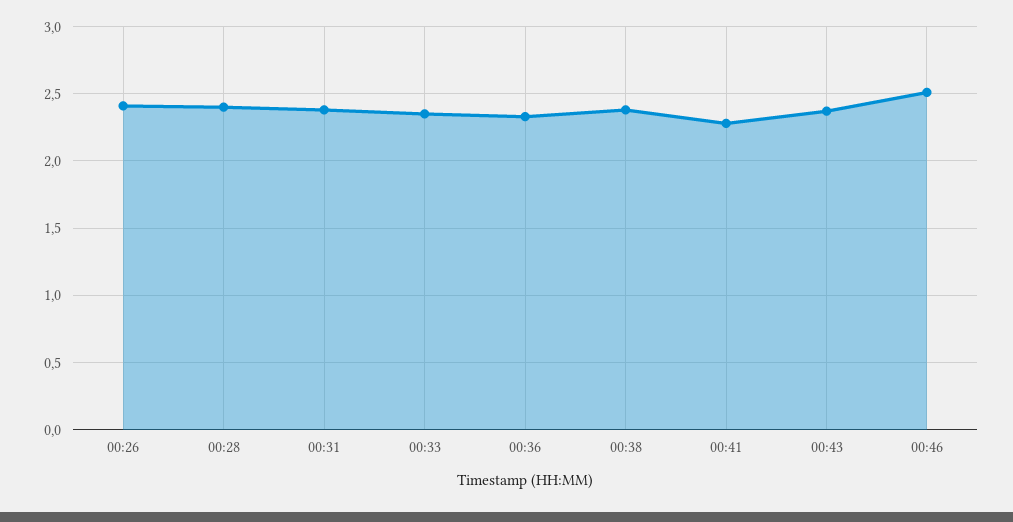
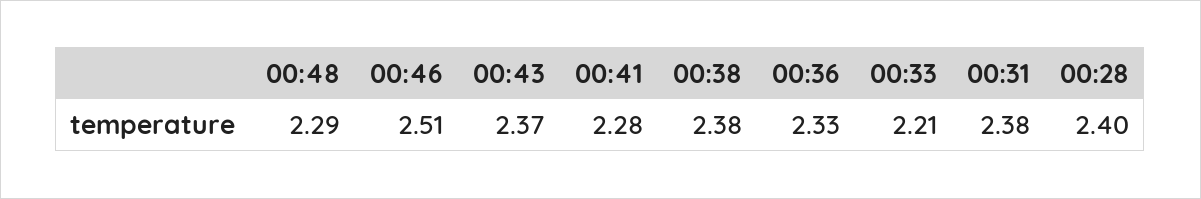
00:26: 2.4 -> none
00:33: 2.35 -> 2.21
00:48: none -> 2.29

